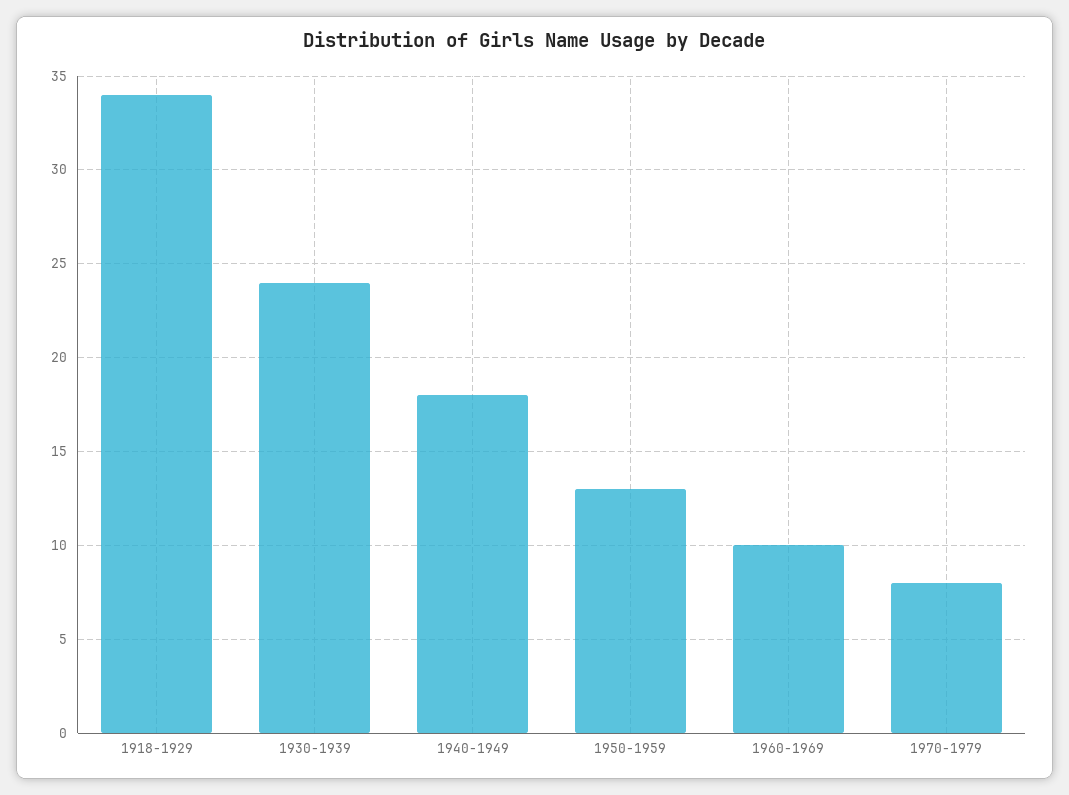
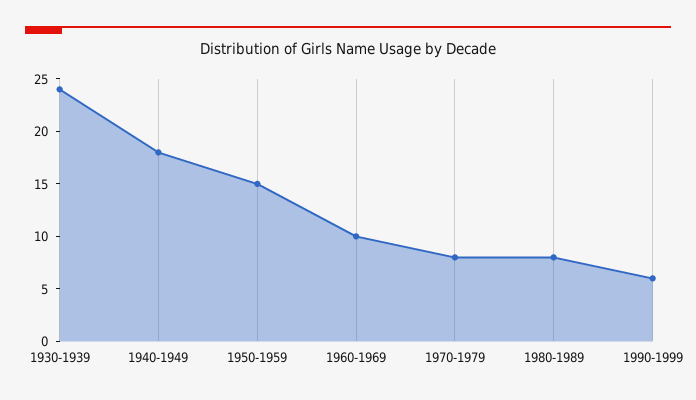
1918-1929: 34 -> none
1950-1959: 13 -> 15
1980-1989: none -> 8
1990-1999: none -> 6

